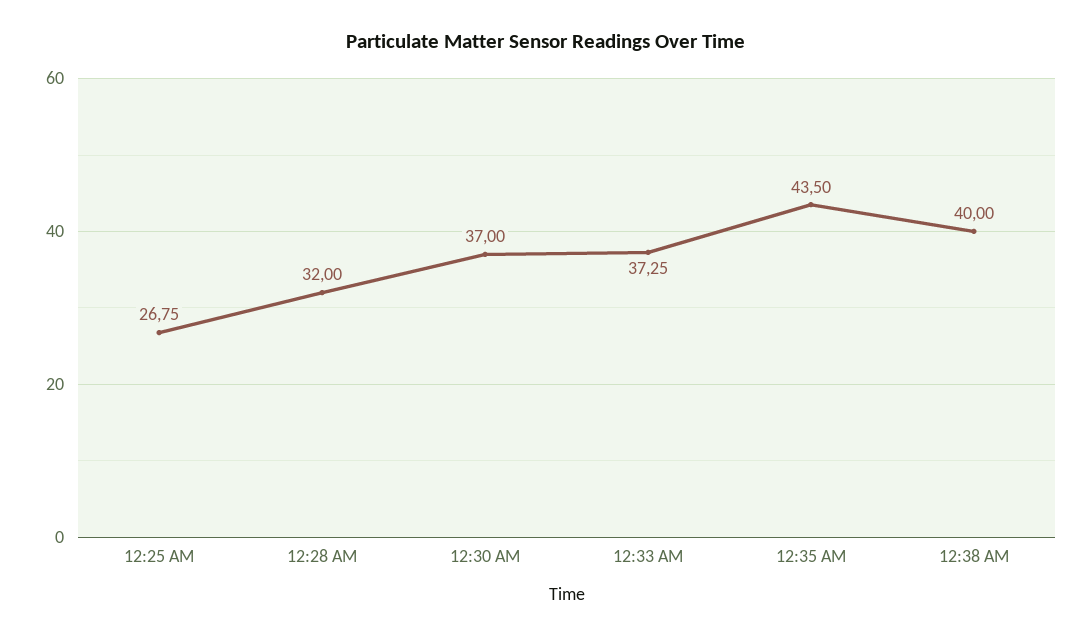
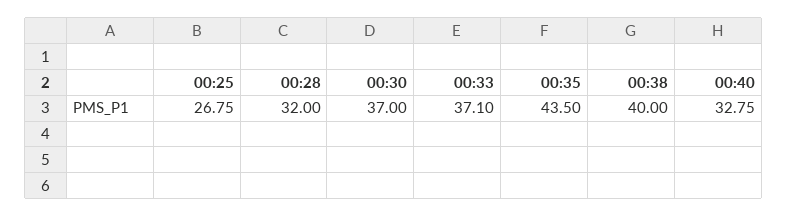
12:33 AM: 37.25 -> 37.1
00:40: none -> 32.75

